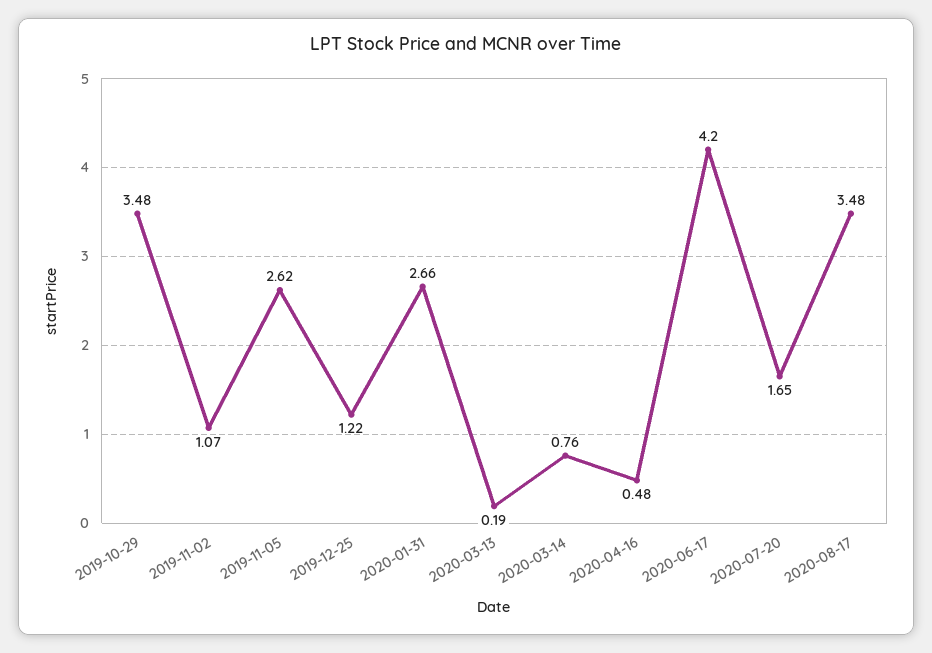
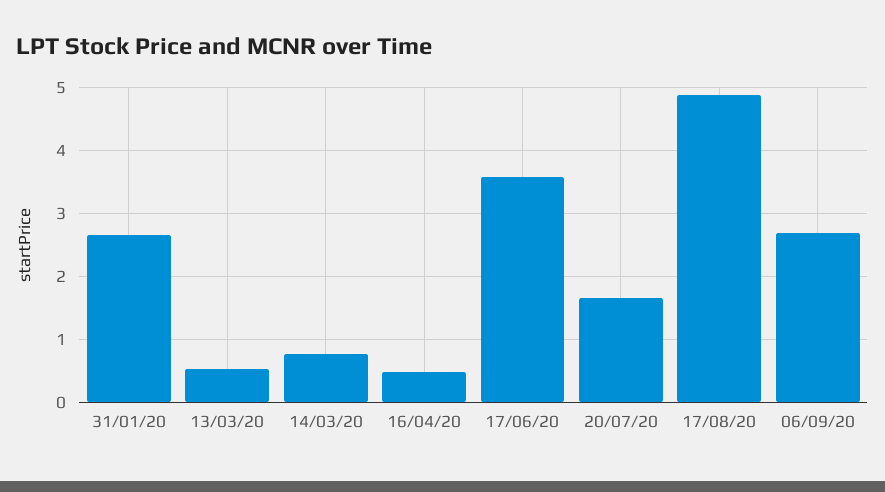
2019-10-29: 3.48 -> none
2019-11-02: 1.07 -> none
2019-11-05: 2.62 -> none
2019-12-25: 1.22 -> none
2020-03-13: 0.19 -> 0.5
2020-06-17: 4.2 -> 3.6
2020-08-17: 3.48 -> 4.9
06/09/20: none -> 2.7

